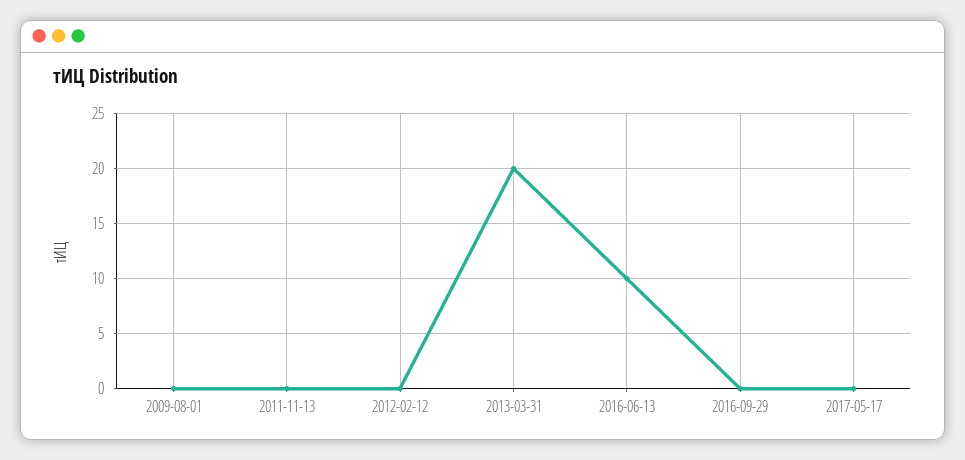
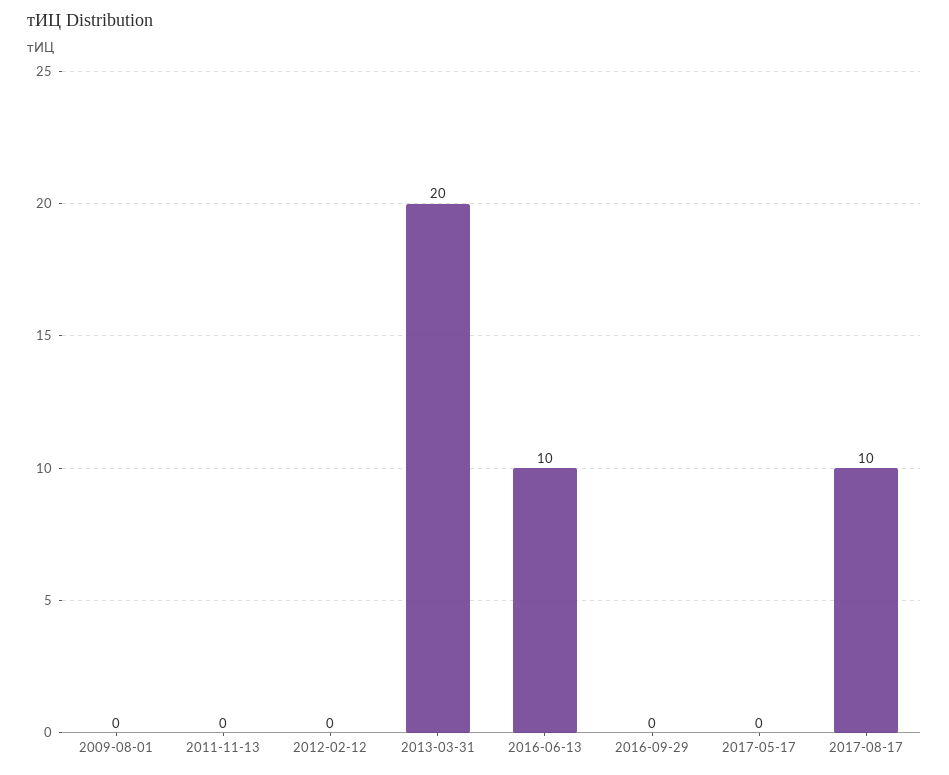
2017-08-17: none -> 10

